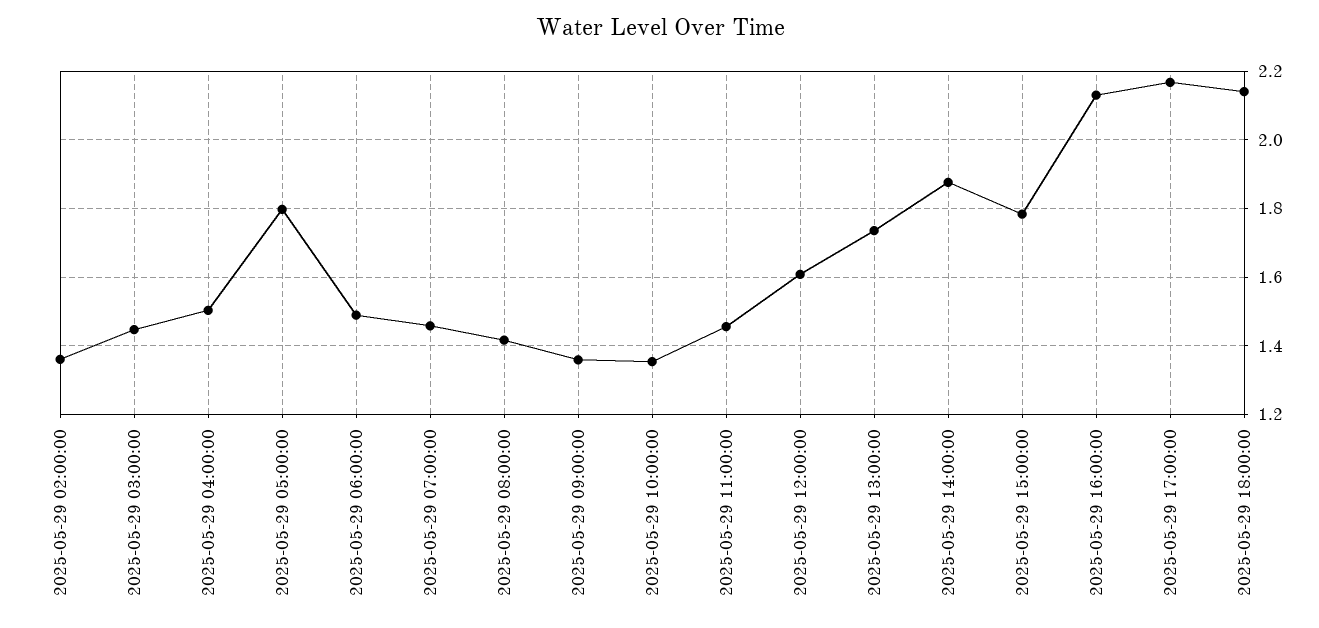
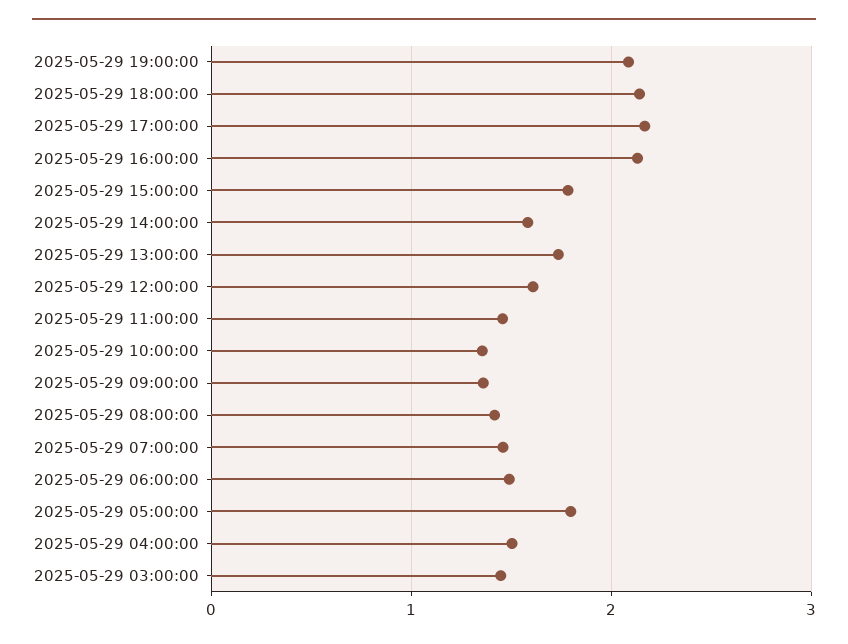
2025-05-29 02:00:00: 1.36 -> none
2025-05-29 14:00:00: 1.88 -> 1.6
2025-05-29 19:00:00: none -> 2.1

